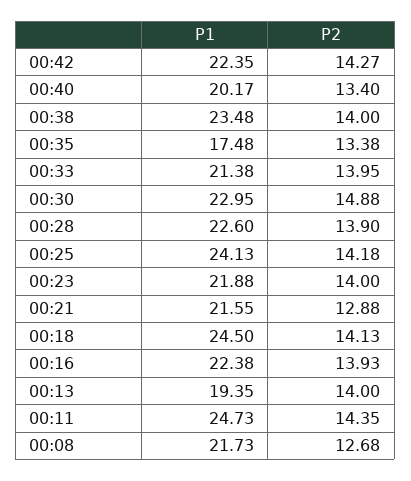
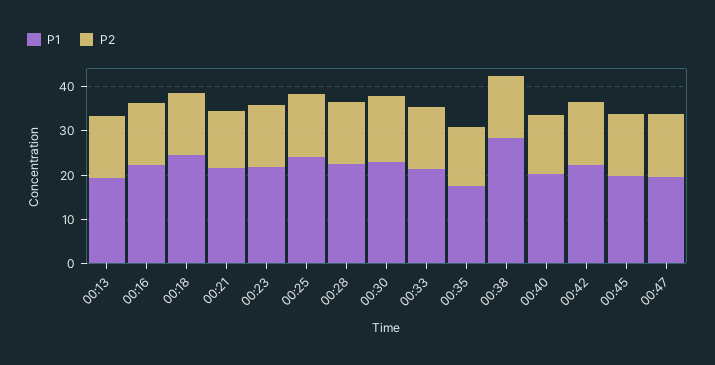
P1, 00:38: 23.48 -> 28
P1, 00:11: 24.73 -> none
P2, 00:11: 14.35 -> none
P1, 00:08: 21.73 -> none
P2, 00:08: 12.68 -> none
P1, 00:45: none -> 20
P2, 00:45: none -> 14
P1, 00:47: none -> 20
P2, 00:47: none -> 14

